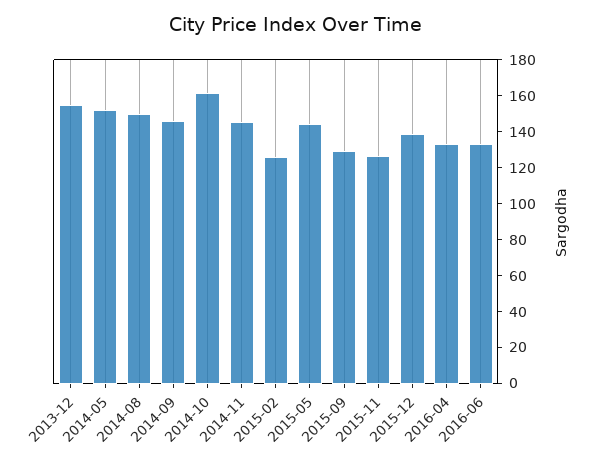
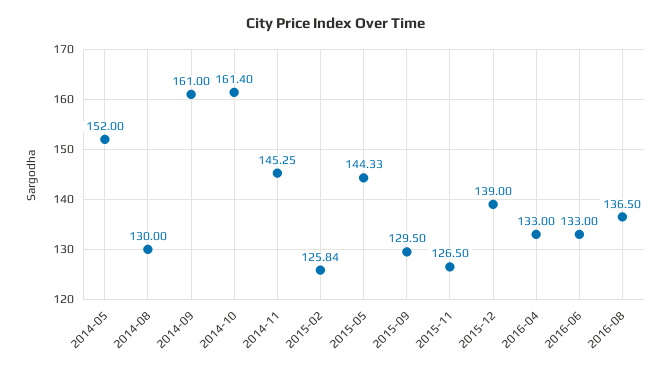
2013-12: 155 -> none
2014-08: 150 -> 130
2014-09: 145 -> 161
2016-08: none -> 136.5

